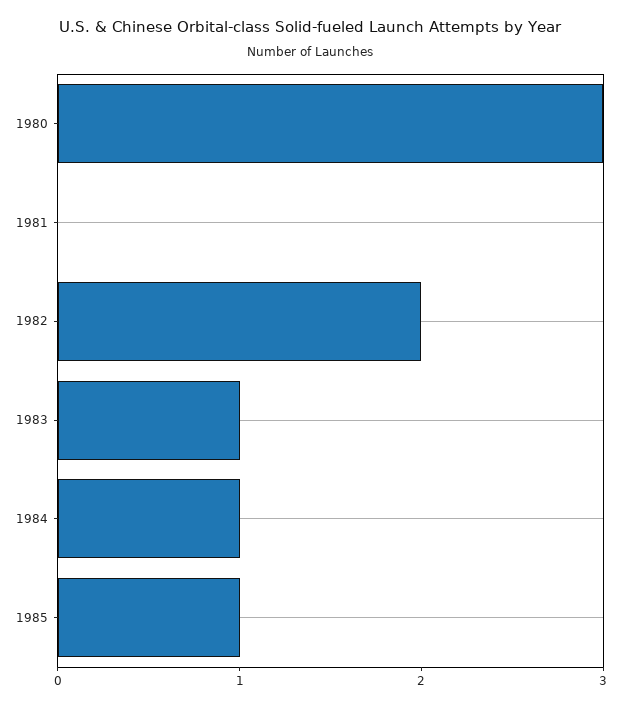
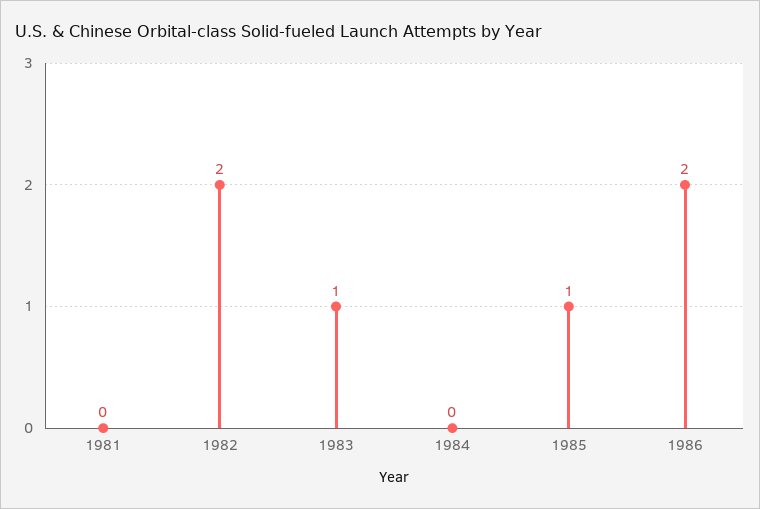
1980: 3 -> none
1984: 1 -> 0
1986: none -> 2

